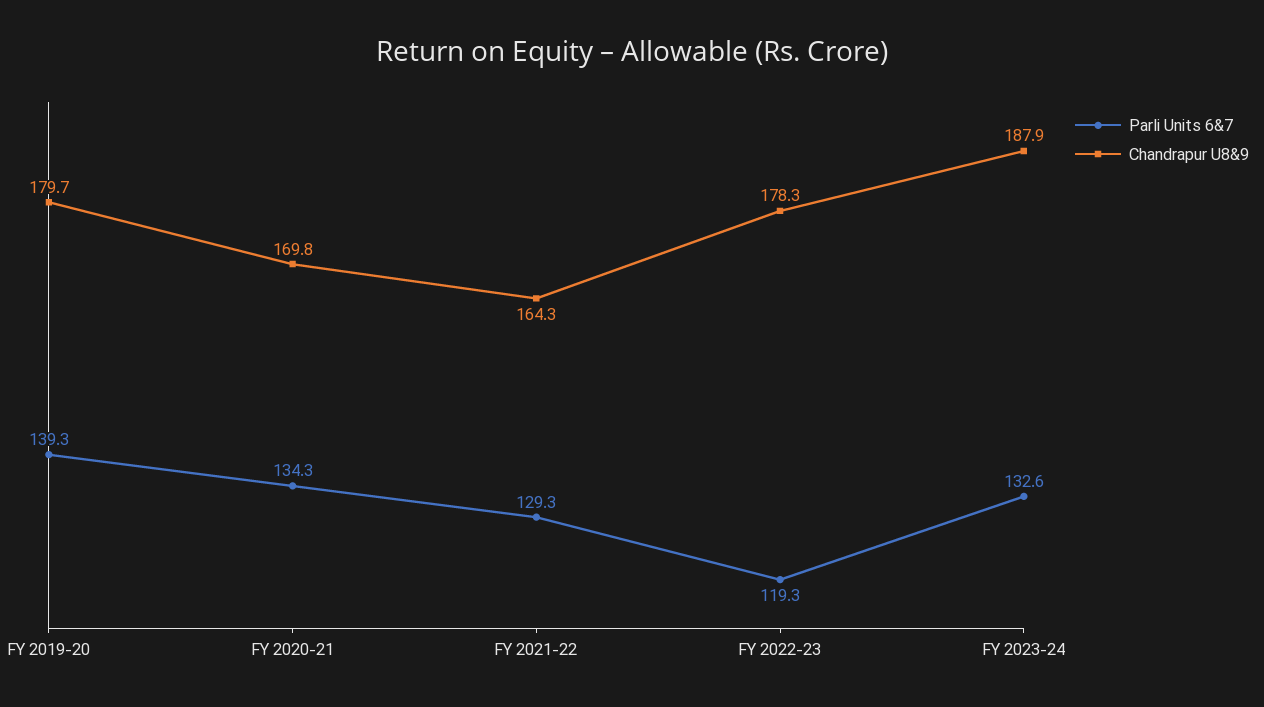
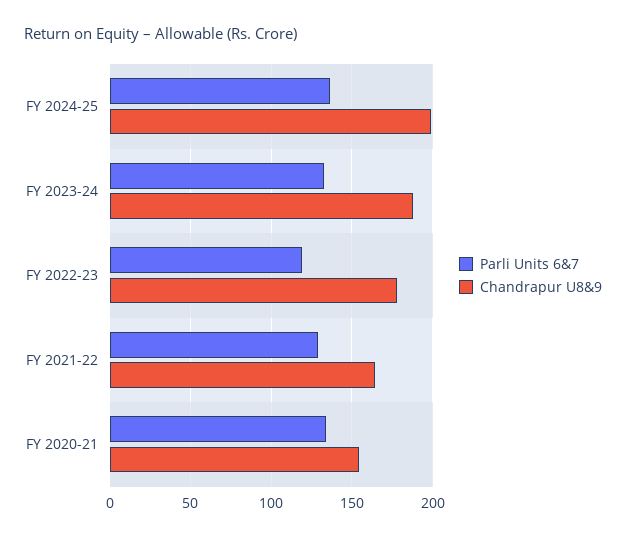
Parli Units 6&7, FY 2019-20: 139.3 -> none
Chandrapur U8&9, FY 2019-20: 179.7 -> none
Chandrapur U8&9, FY 2020-21: 169.8 -> 155
Parli Units 6&7, FY 2024-25: none -> 135
Chandrapur U8&9, FY 2024-25: none -> 200

